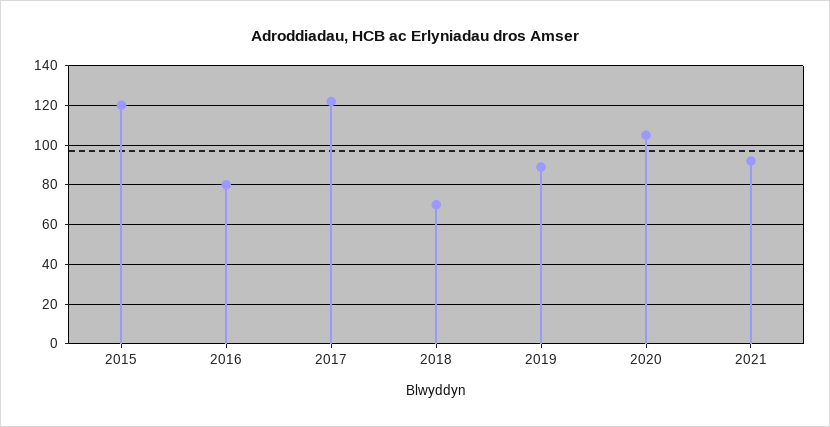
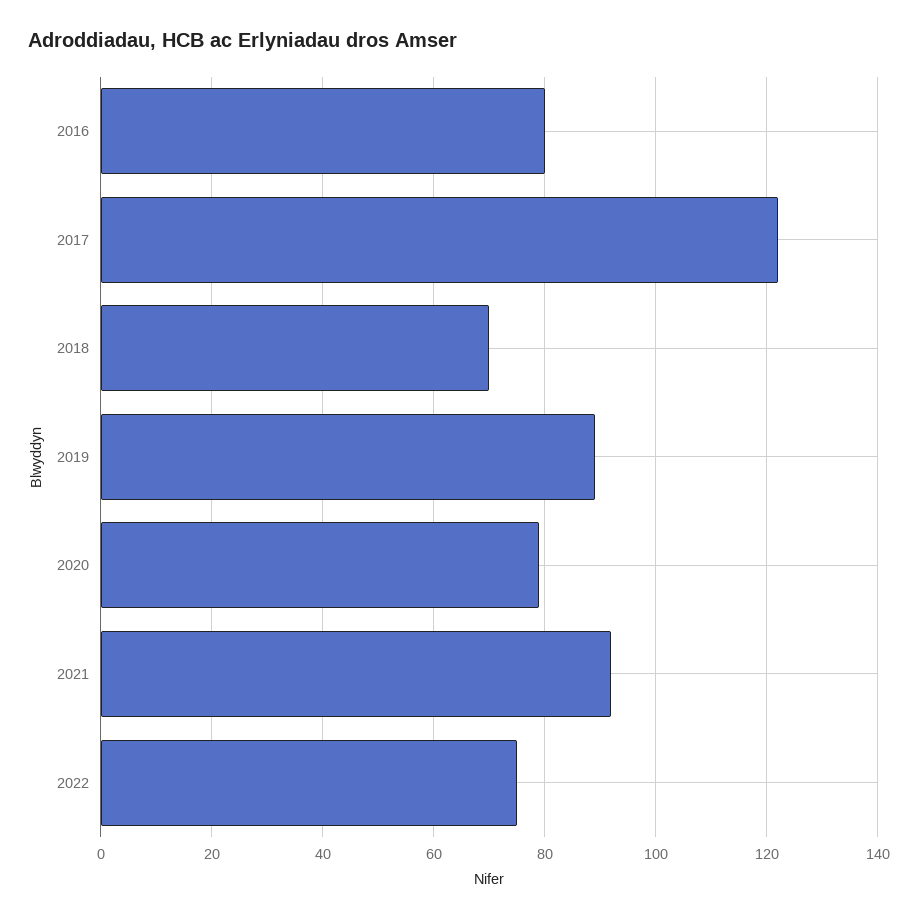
2015: 120 -> none
2020: 105 -> 80
2022: none -> 75

